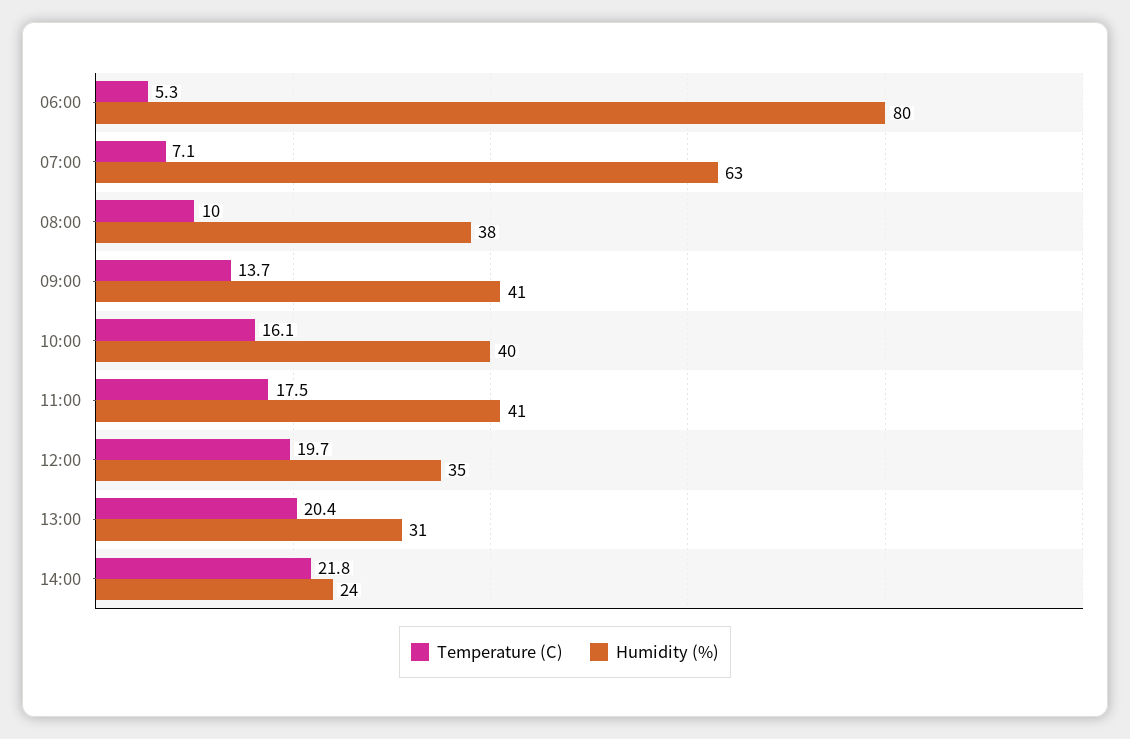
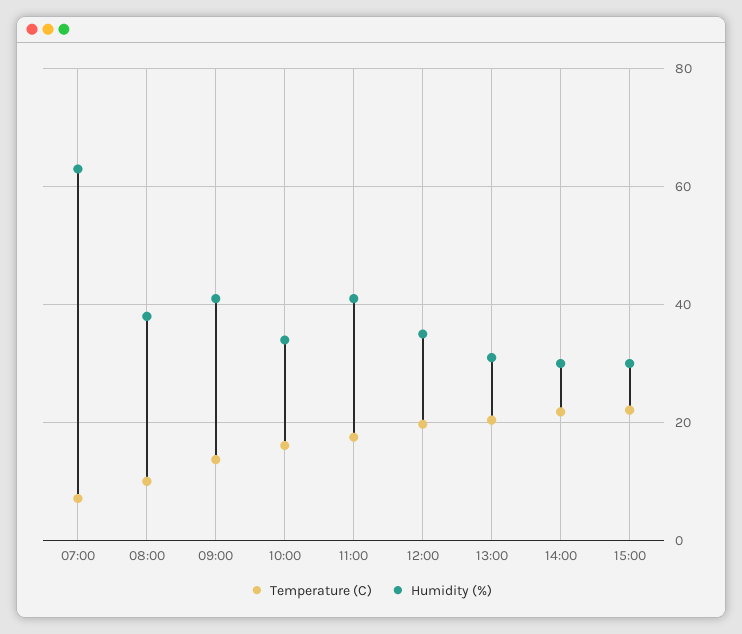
Temperature (C), 06:00: 5.3 -> none
Humidity (%), 06:00: 80 -> none
Humidity (%), 10:00: 40 -> 34
Humidity (%), 14:00: 24 -> 30
Temperature (C), 15:00: none -> 22
Humidity (%), 15:00: none -> 30

